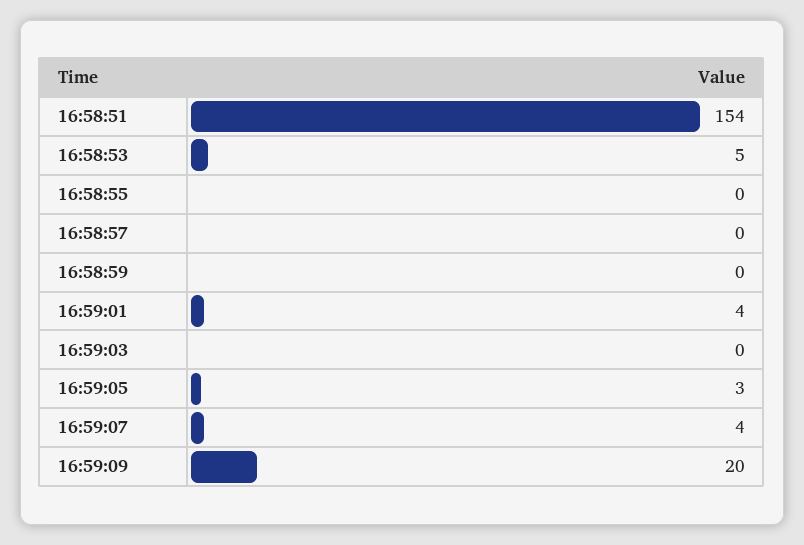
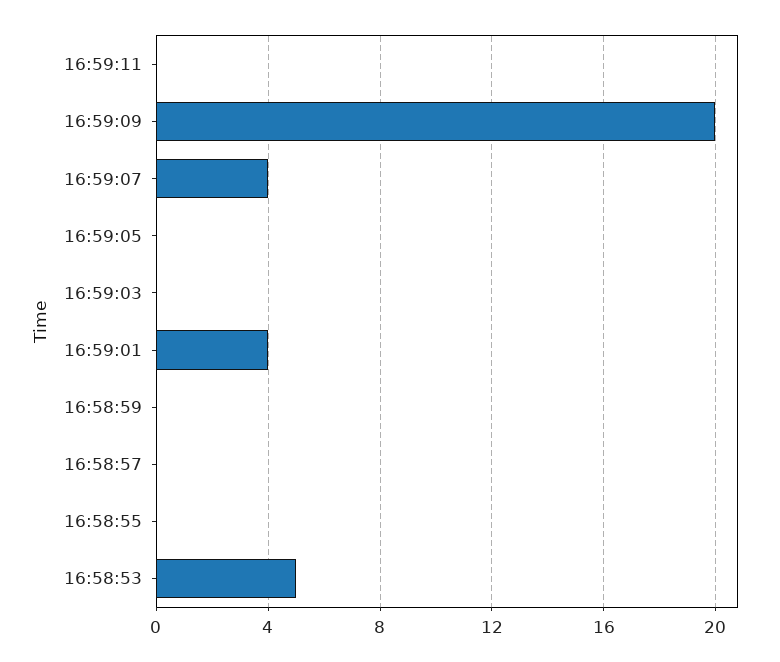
16:58:51: 154 -> none
16:59:05: 3 -> 0
16:59:11: none -> 0

